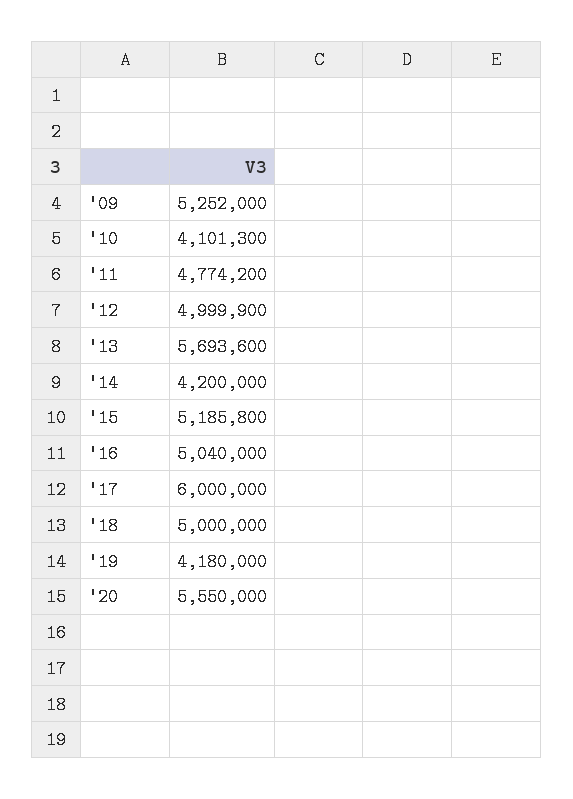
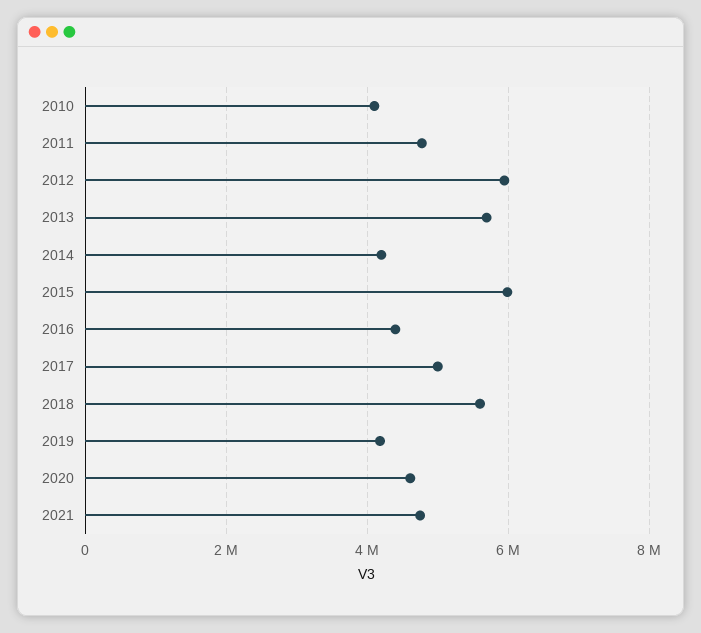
'09: 5252000 -> none
'12: 4999900 -> 6000000
'15: 5185800 -> 6000000
'16: 5040000 -> 4400000
'17: 6000000 -> 5000000
'18: 5000000 -> 5600000
'20: 5550000 -> 4600000
2021: none -> 4800000

